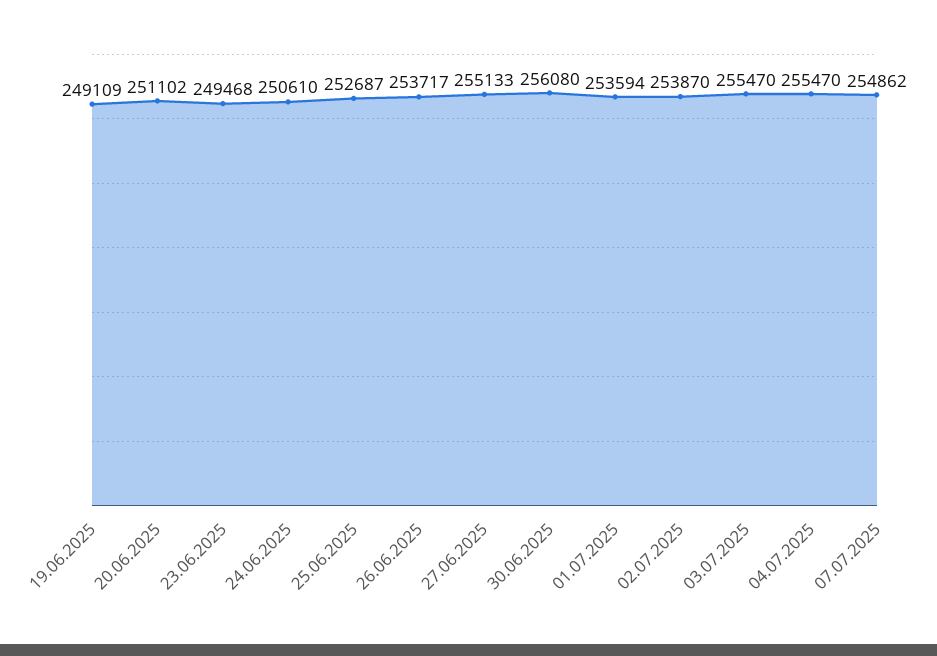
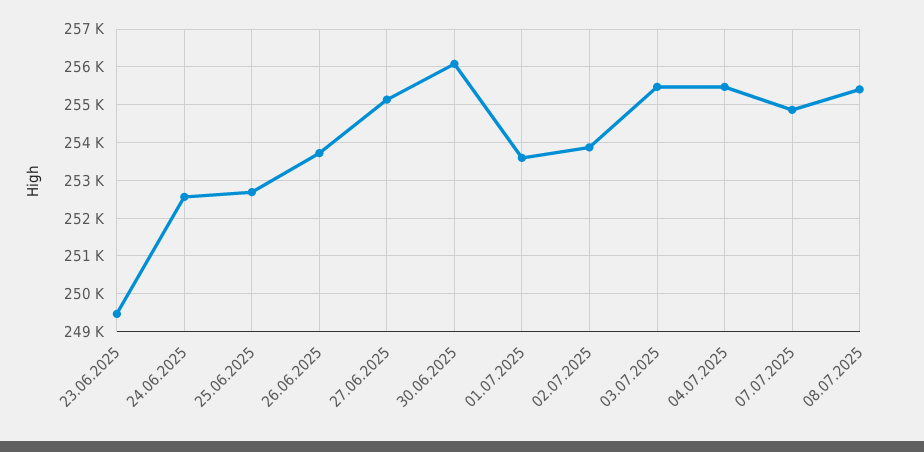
19.06.2025: 249109 -> none
20.06.2025: 251102 -> none
24.06.2025: 250610 -> 252600
08.07.2025: none -> 255400

